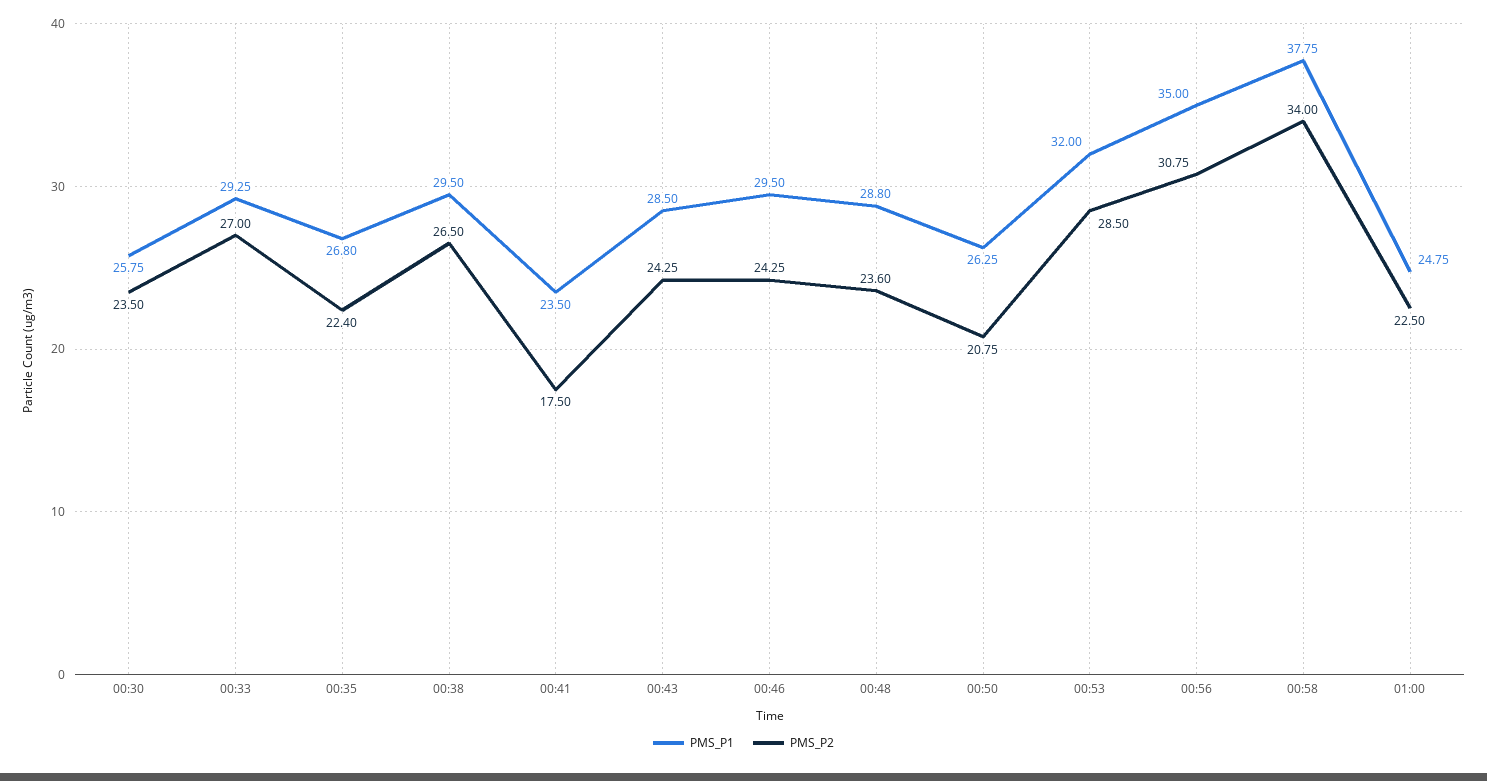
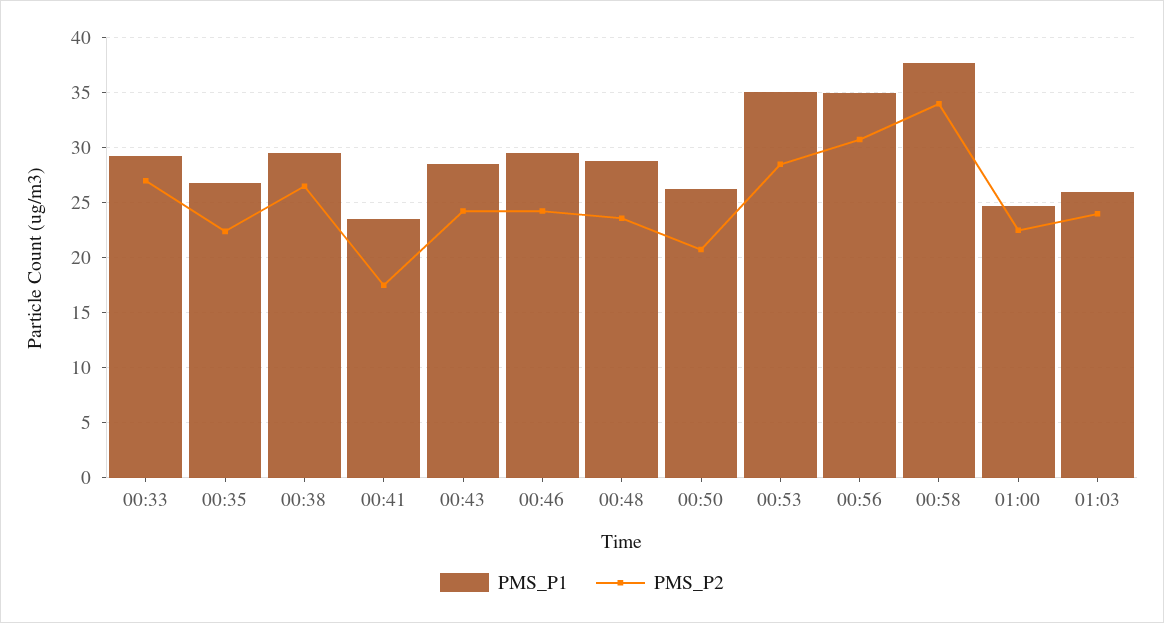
PMS_P1, 00:30: 25.75 -> none
PMS_P2, 00:30: 23.5 -> none
PMS_P1, 00:53: 32 -> 35
PMS_P1, 01:03: none -> 26
PMS_P2, 01:03: none -> 24

